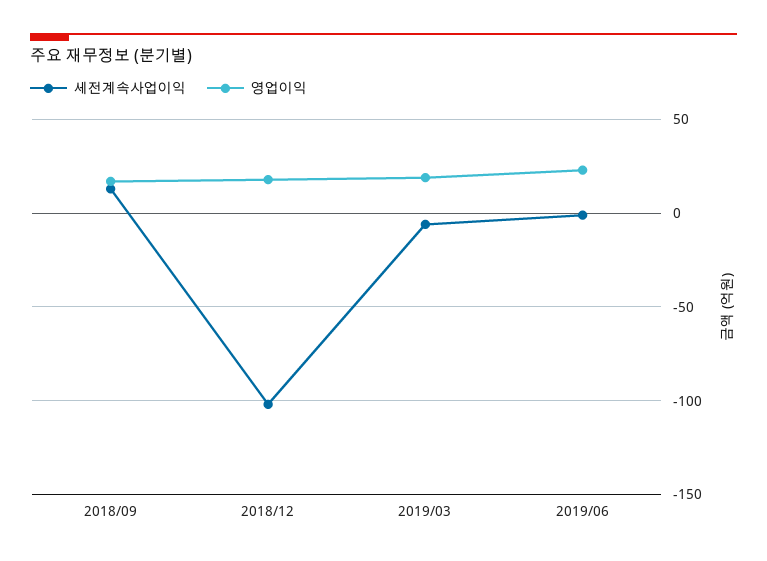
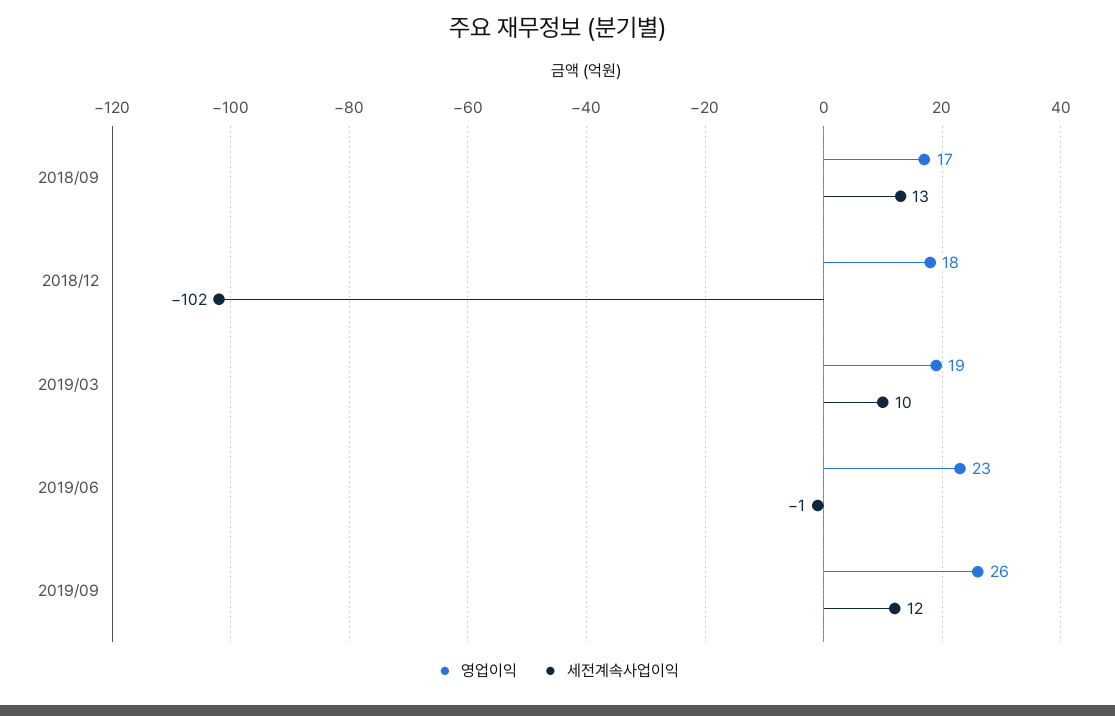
세전계속사업이익, 2019/03: -5 -> 10
영업이익, 2019/09: none -> 26
세전계속사업이익, 2019/09: none -> 12

